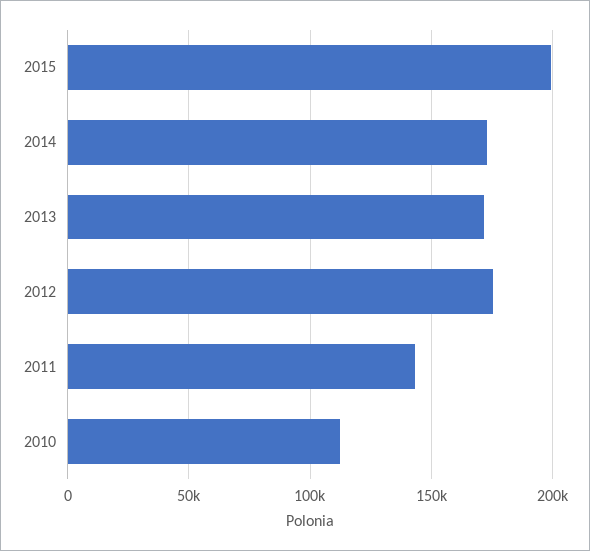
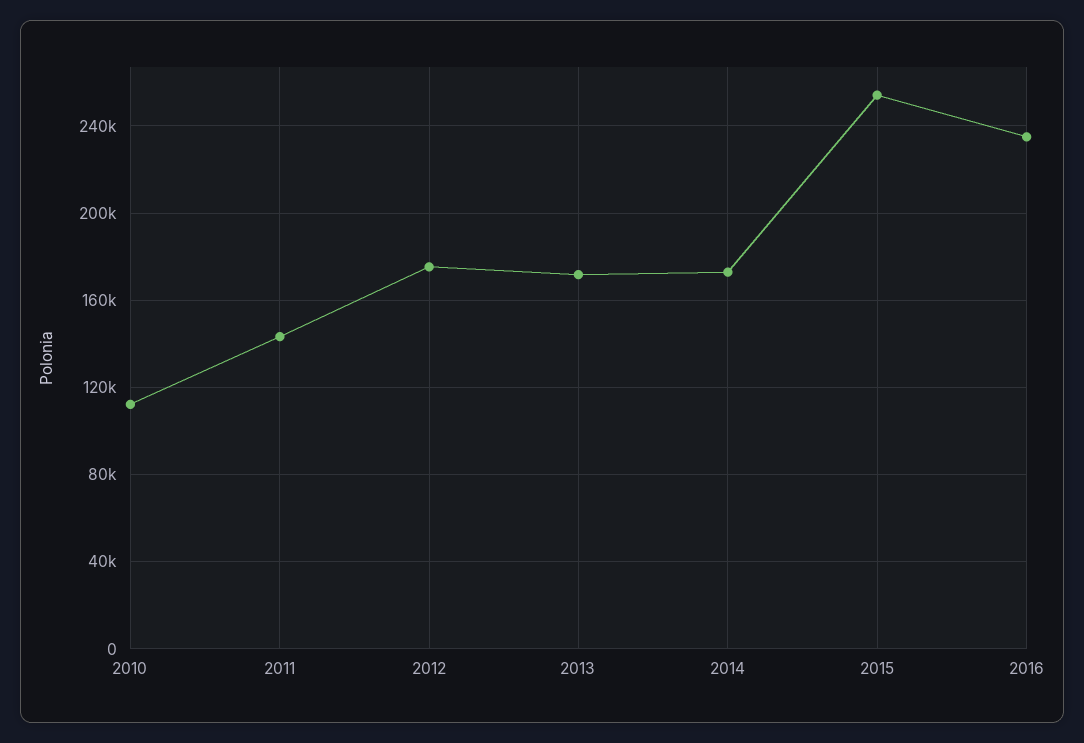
2015: 200000 -> 255000
2016: none -> 235000

